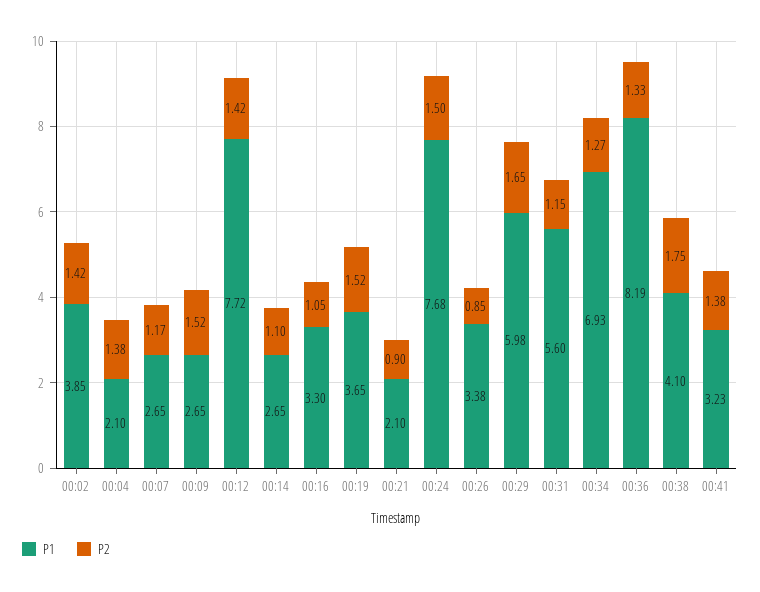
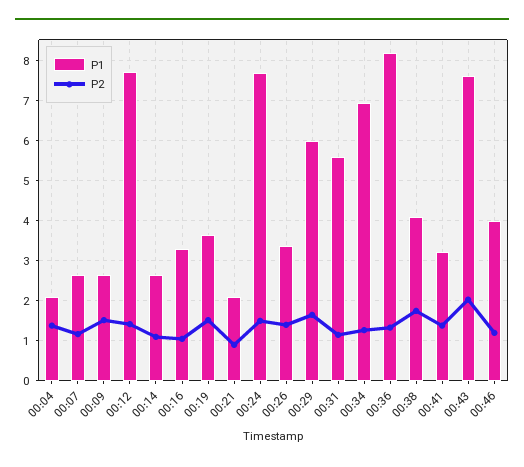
P1, 00:02: 3.85 -> none
P2, 00:02: 1.42 -> none
P2, 00:26: 0.85 -> 1.4
P1, 00:43: none -> 7.6
P2, 00:43: none -> 2
P1, 00:46: none -> 4
P2, 00:46: none -> 1.2

